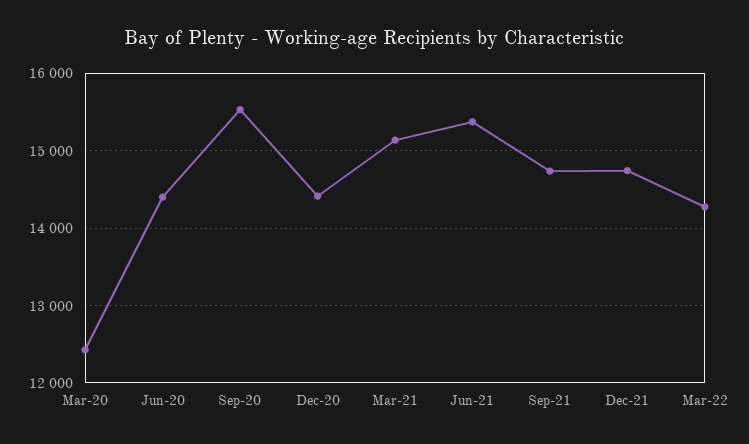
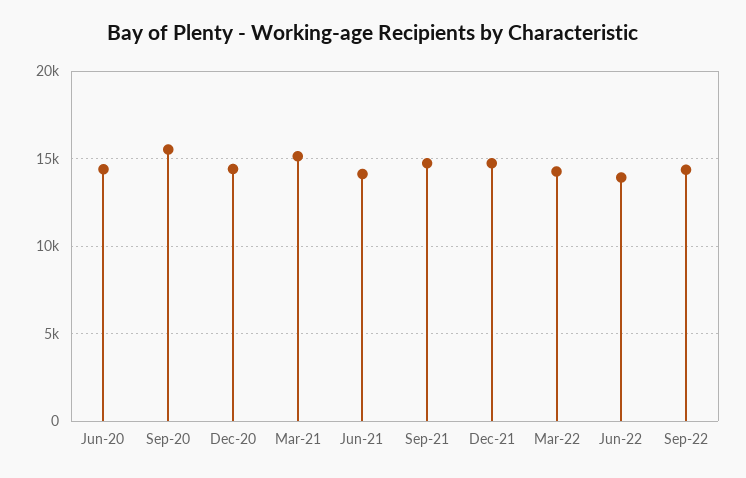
Mar-20: 12400 -> none
Jun-21: 15400 -> 14000
Jun-22: none -> 14000
Sep-22: none -> 14500

